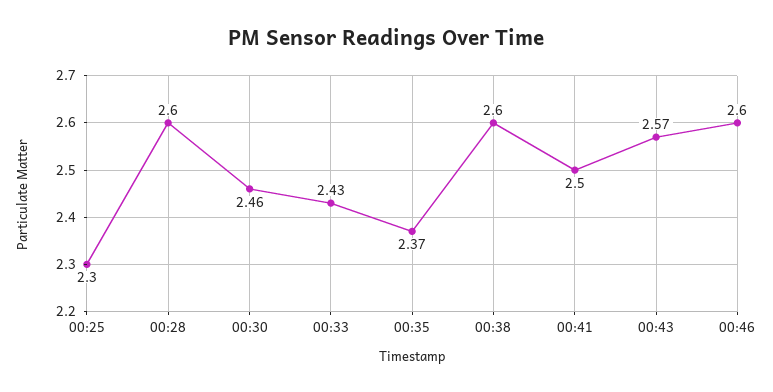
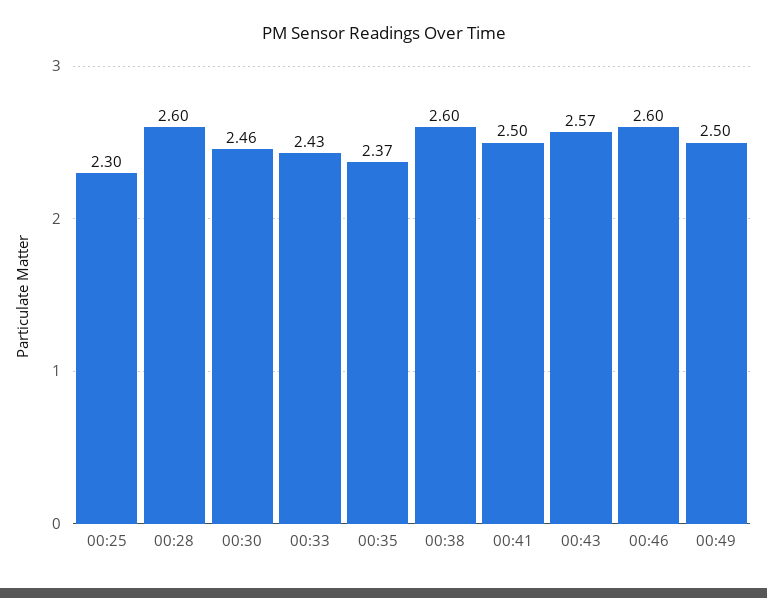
00:49: none -> 2.5

